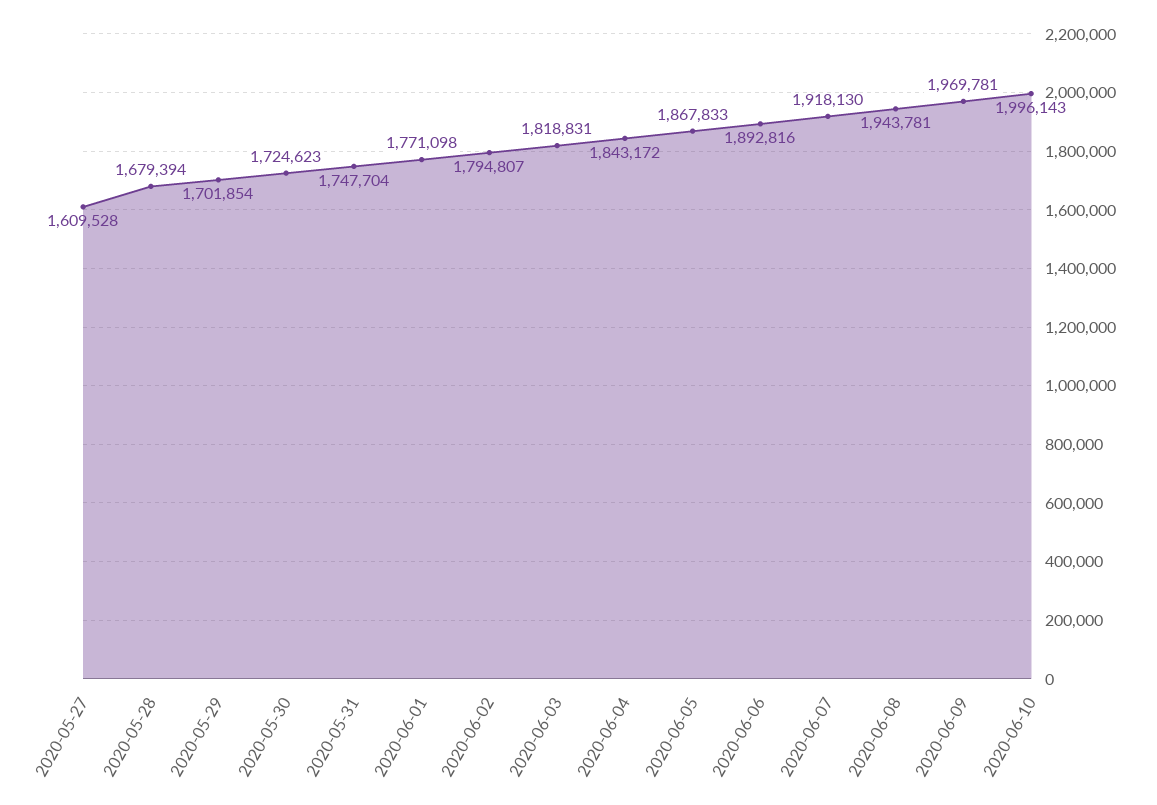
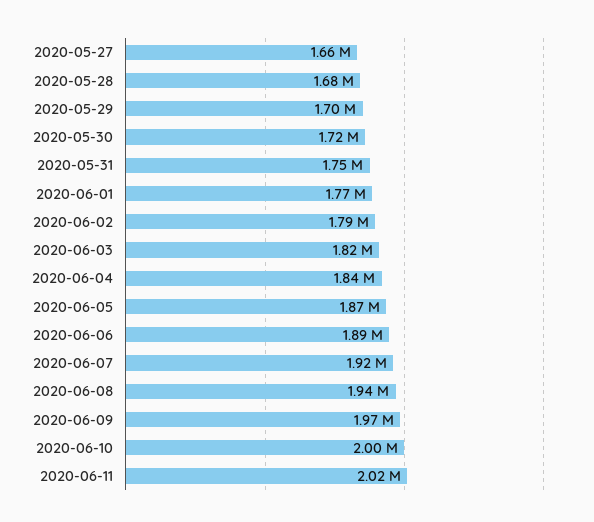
2020-05-27: 1609528 -> 1660000
2020-06-11: none -> 2020000

